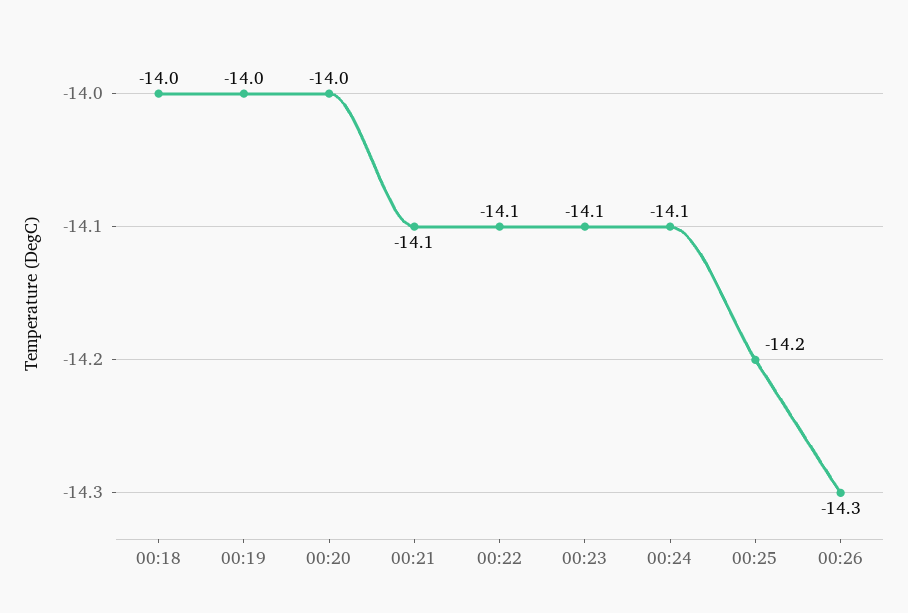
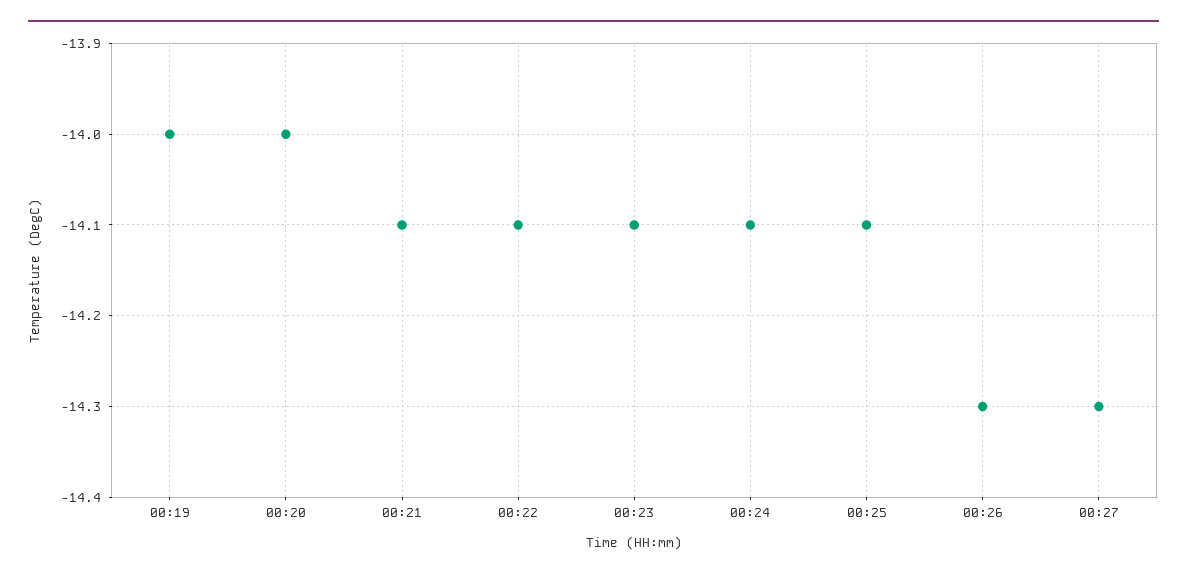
00:18: -14 -> none
00:25: -14.2 -> -14.1
00:27: none -> -14.3

